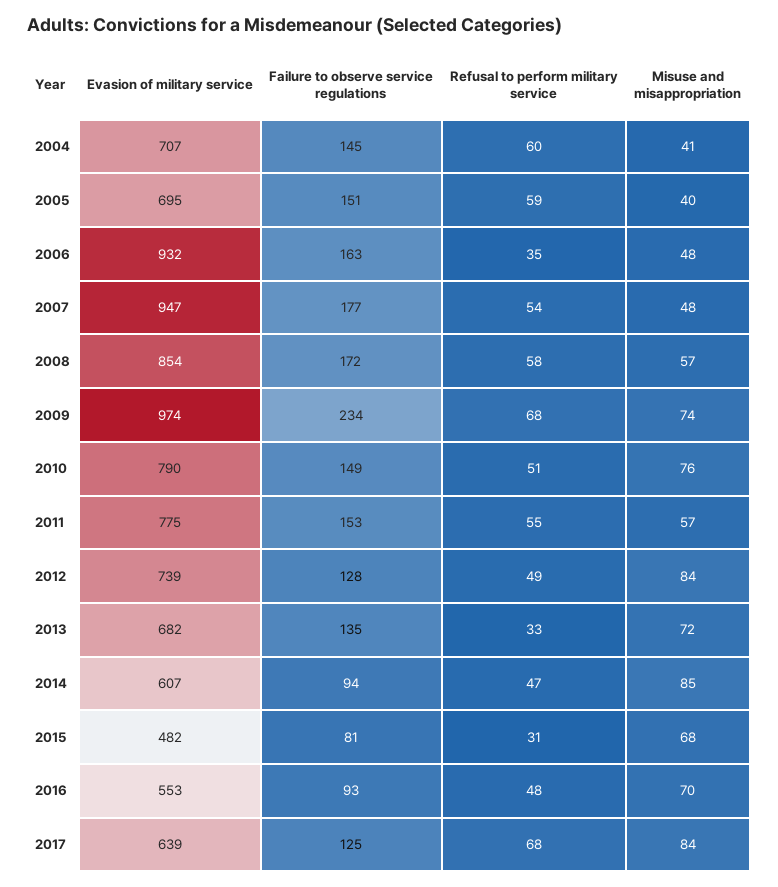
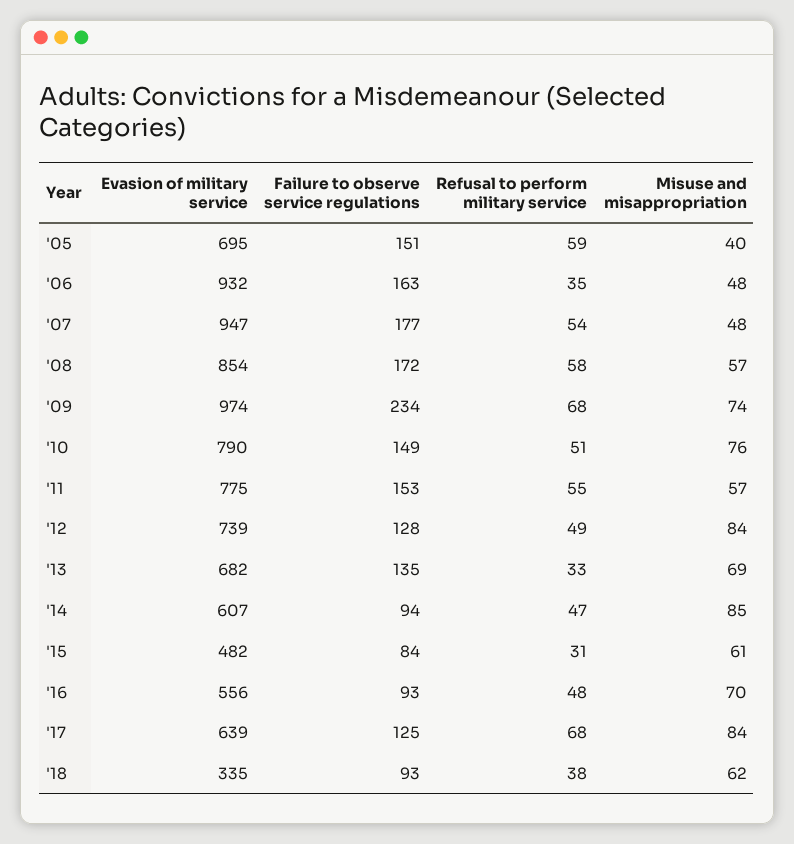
Evasion of military service, 2004: 707 -> none
Failure to observe service regulations, 2004: 145 -> none
Refusal to perform military service, 2004: 60 -> none
Misuse and misappropriation, 2004: 41 -> none
Misuse and misappropriation, 2013: 72 -> 69
Failure to observe service regulations, 2015: 81 -> 84
Misuse and misappropriation, 2015: 68 -> 61
Evasion of military service, 2016: 553 -> 556
Evasion of military service, '18: none -> 335
Failure to observe service regulations, '18: none -> 93
Refusal to perform military service, '18: none -> 38
Misuse and misappropriation, '18: none -> 62

